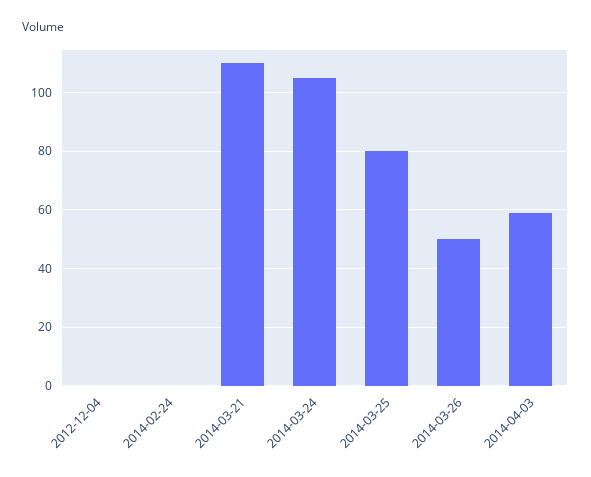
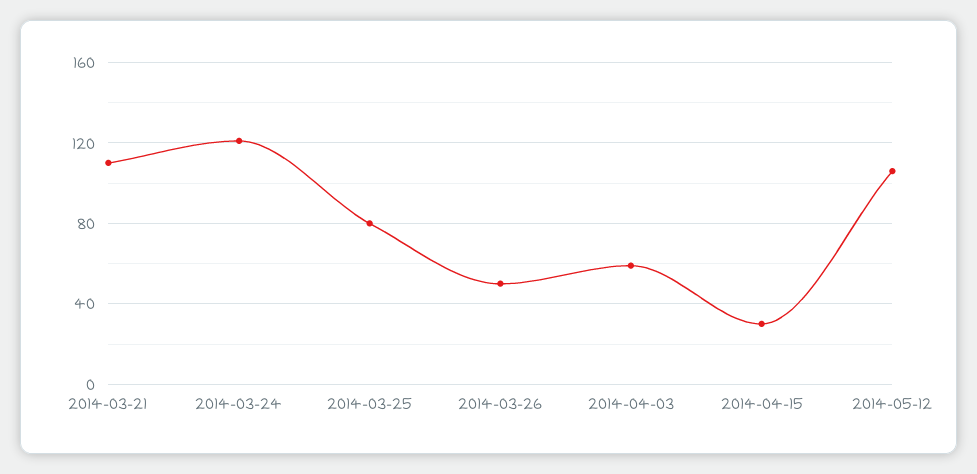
2012-12-04: 0 -> none
2014-02-24: 0 -> none
2014-03-24: 105 -> 120
2014-04-15: none -> 30
2014-05-12: none -> 105

